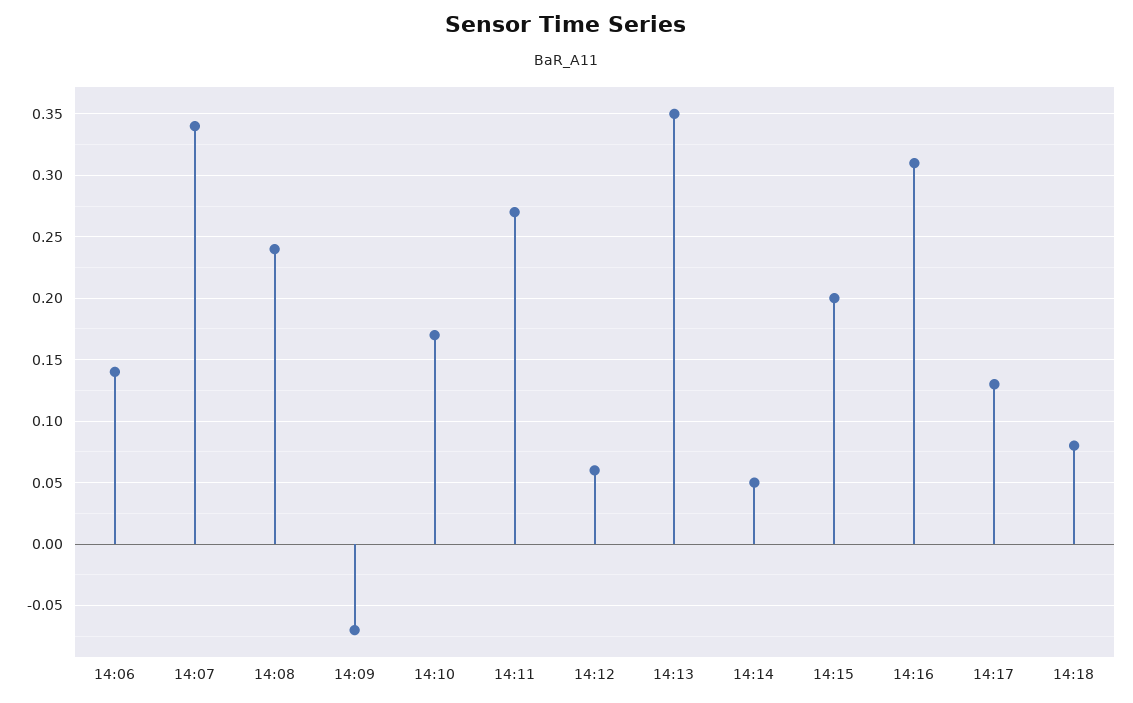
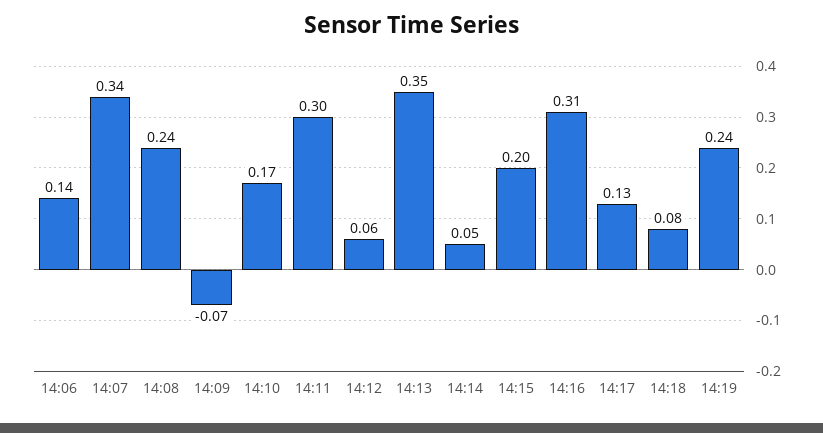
14:11: 0.27 -> 0.3
14:19: none -> 0.24

